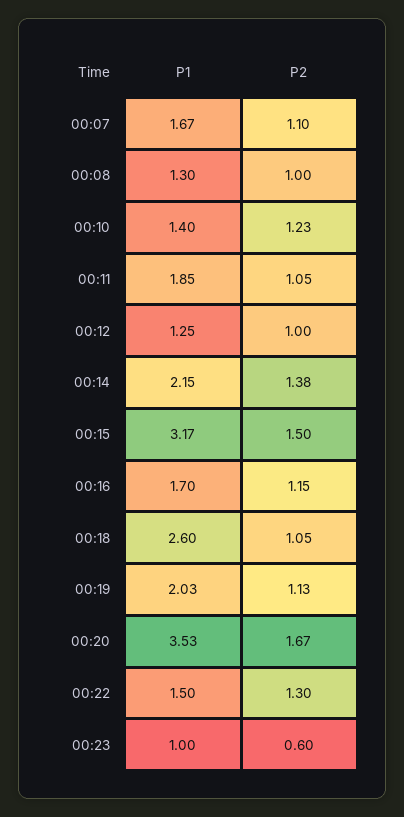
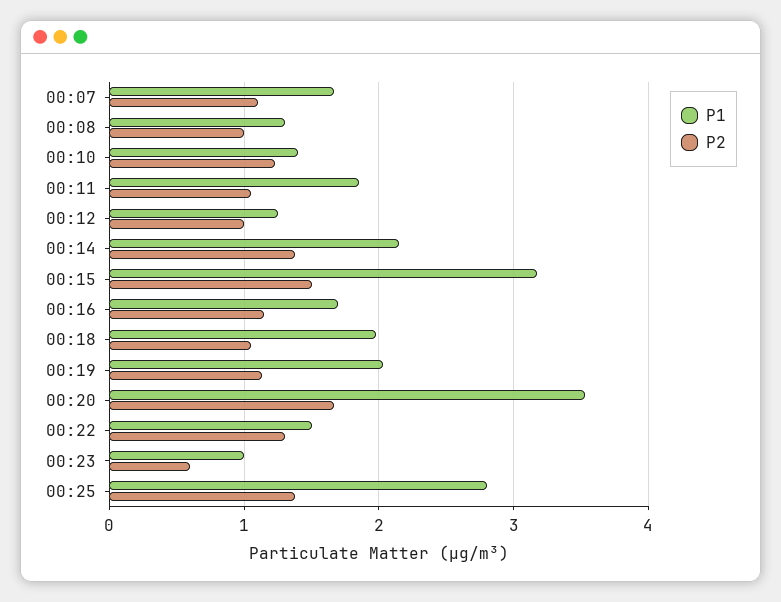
P1, 00:18: 2.6 -> 2
P1, 00:25: none -> 2.8
P2, 00:25: none -> 1.4

